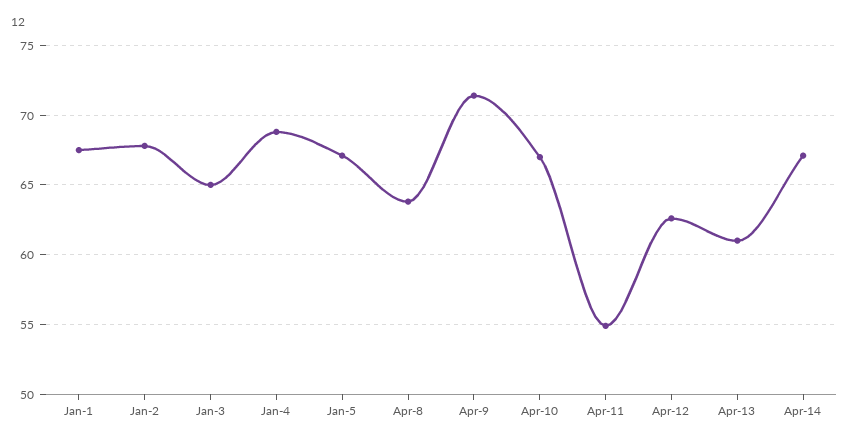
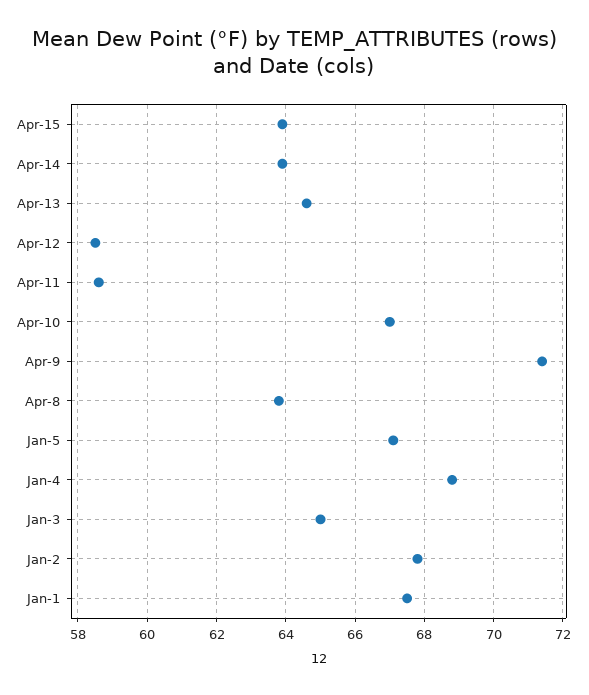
Apr-11: 55 -> 58.5
Apr-12: 62.5 -> 58.5
Apr-13: 61 -> 64.5
Apr-14: 67 -> 64
Apr-15: none -> 64

